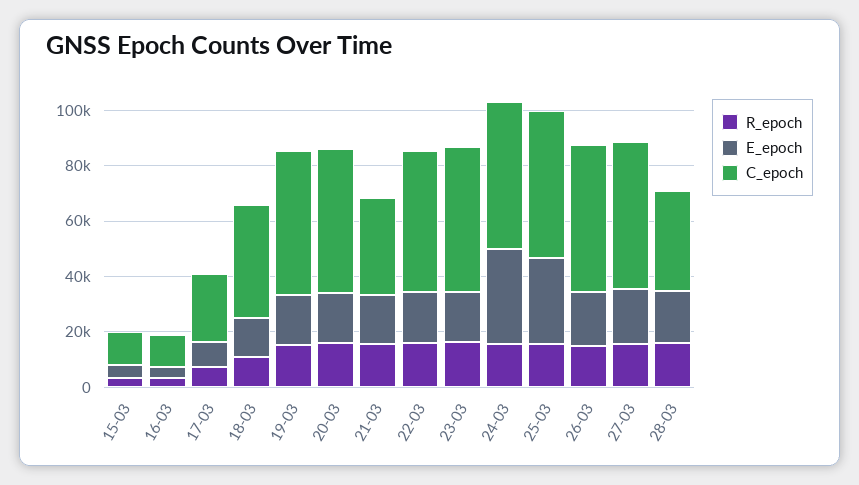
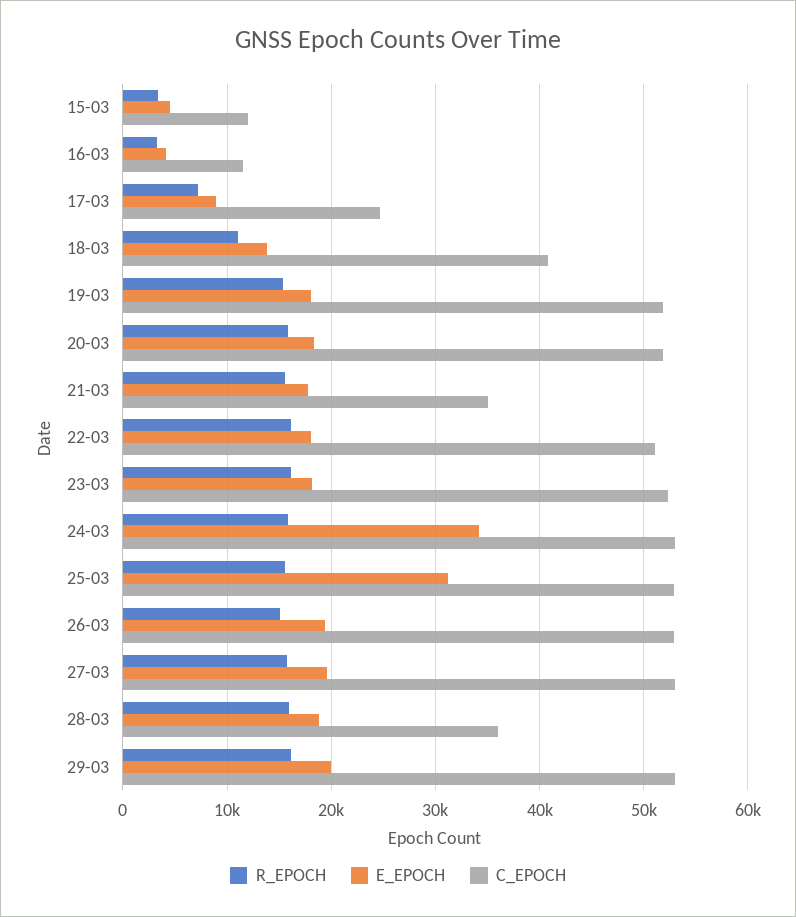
R_epoch, 29-03: none -> 16000
E_epoch, 29-03: none -> 20000
C_epoch, 29-03: none -> 53000

